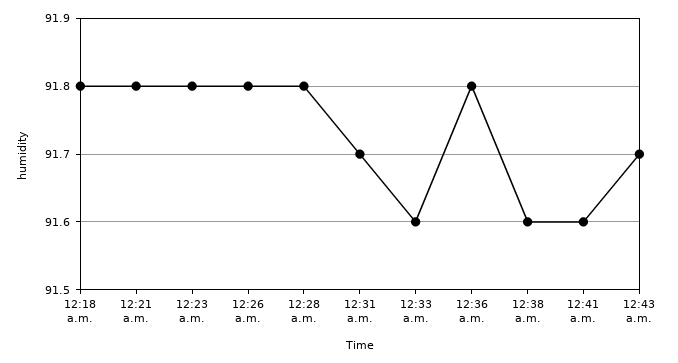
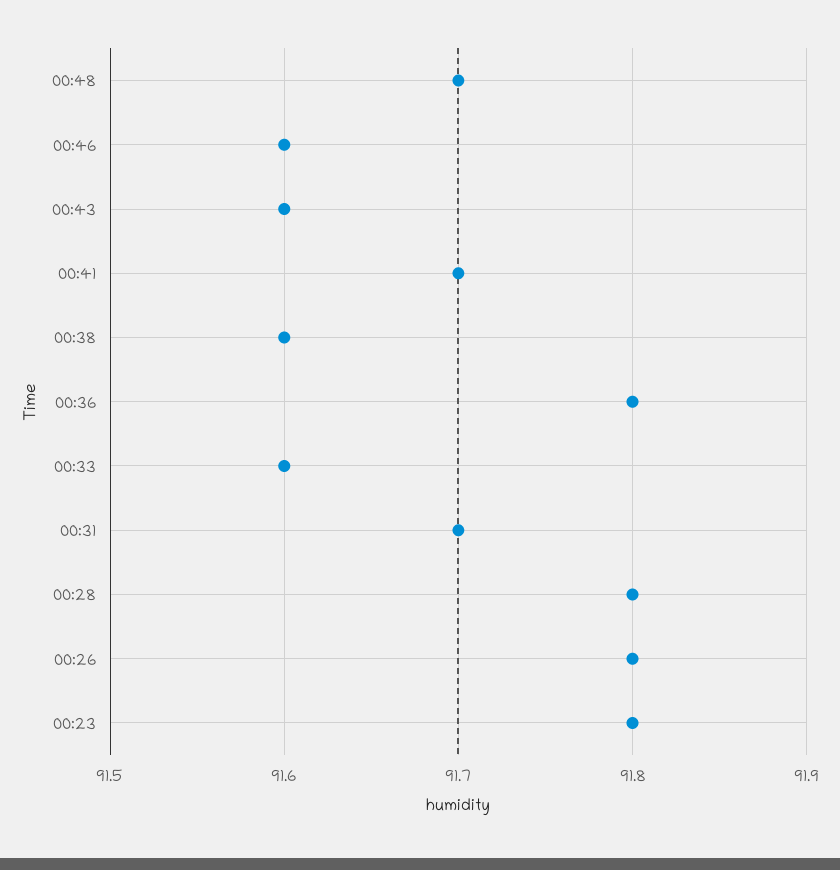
12:18 a.m.: 91.8 -> none
12:21 a.m.: 91.8 -> none
12:41 a.m.: 91.6 -> 91.7
12:43 a.m.: 91.7 -> 91.6
00:48: none -> 91.7
00:46: none -> 91.6

